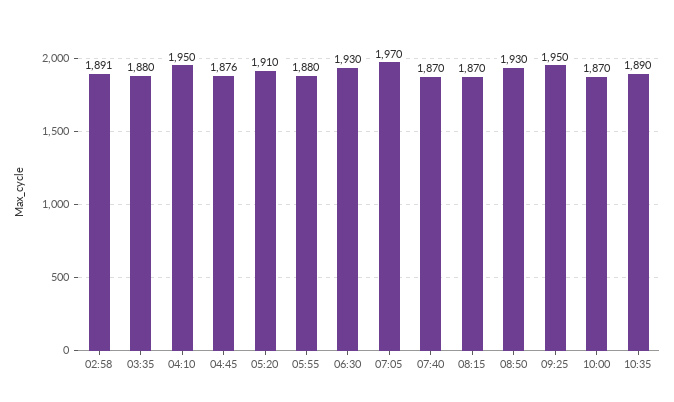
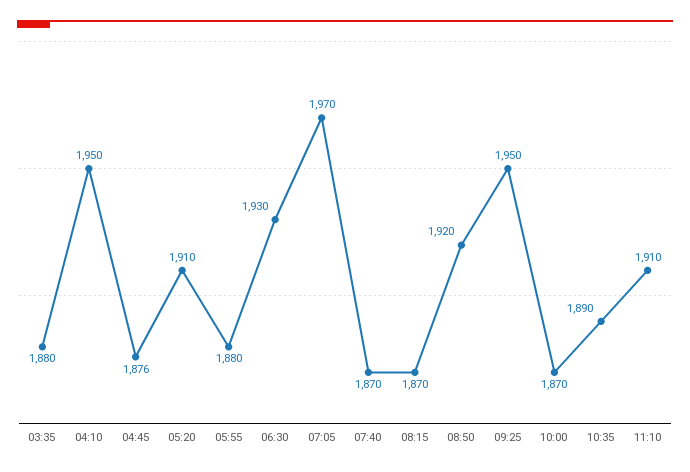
02:58: 1891 -> none
08:50: 1930 -> 1920
11:10: none -> 1910

